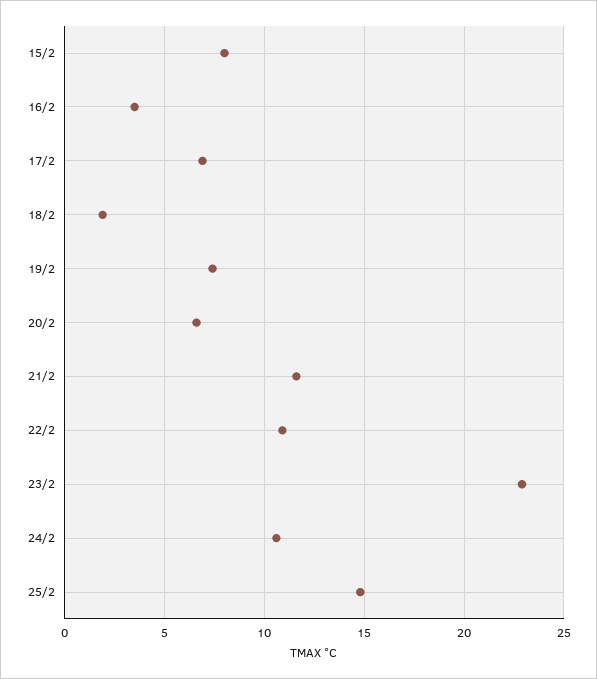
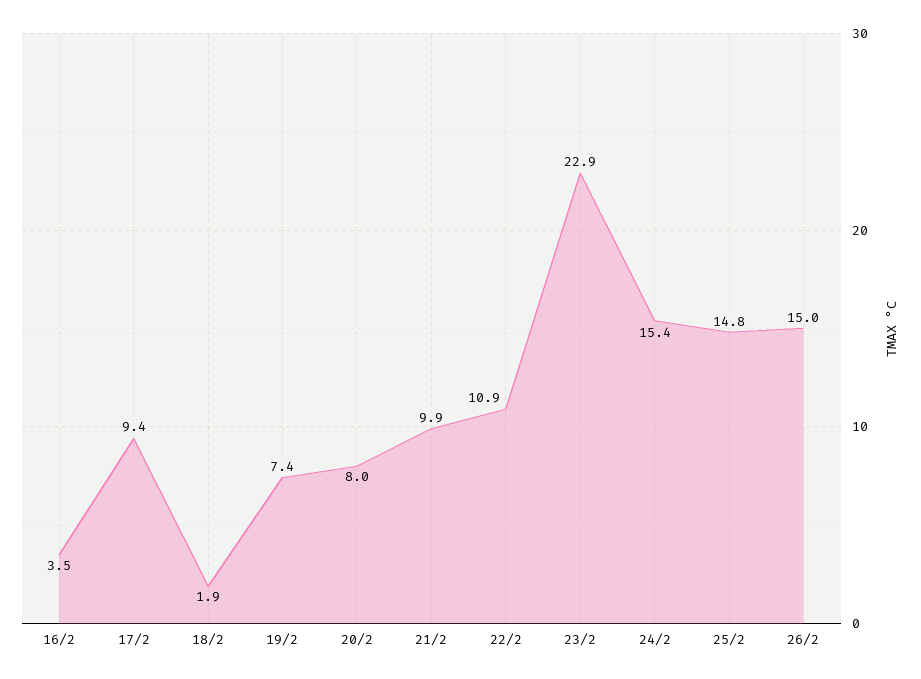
15/2: 8 -> none
17/2: 7 -> 9.4
20/2: 6.5 -> 8
21/2: 11.5 -> 9.9
24/2: 10.5 -> 15.4
26/2: none -> 15

